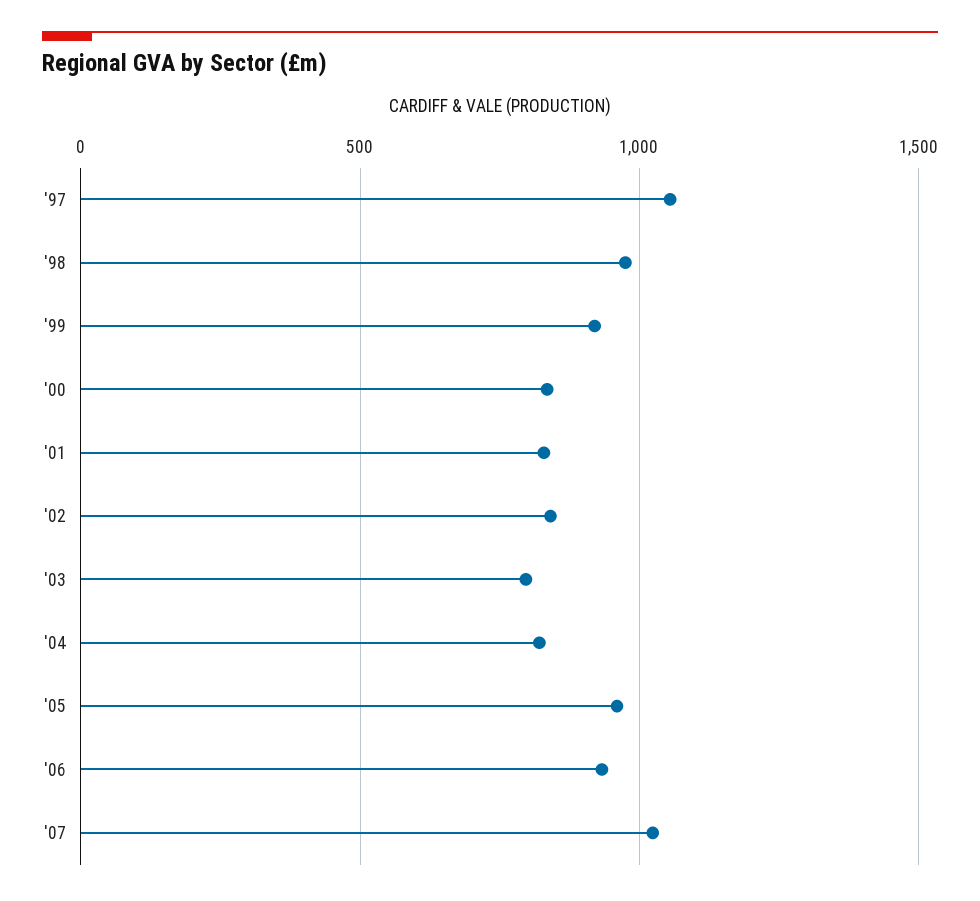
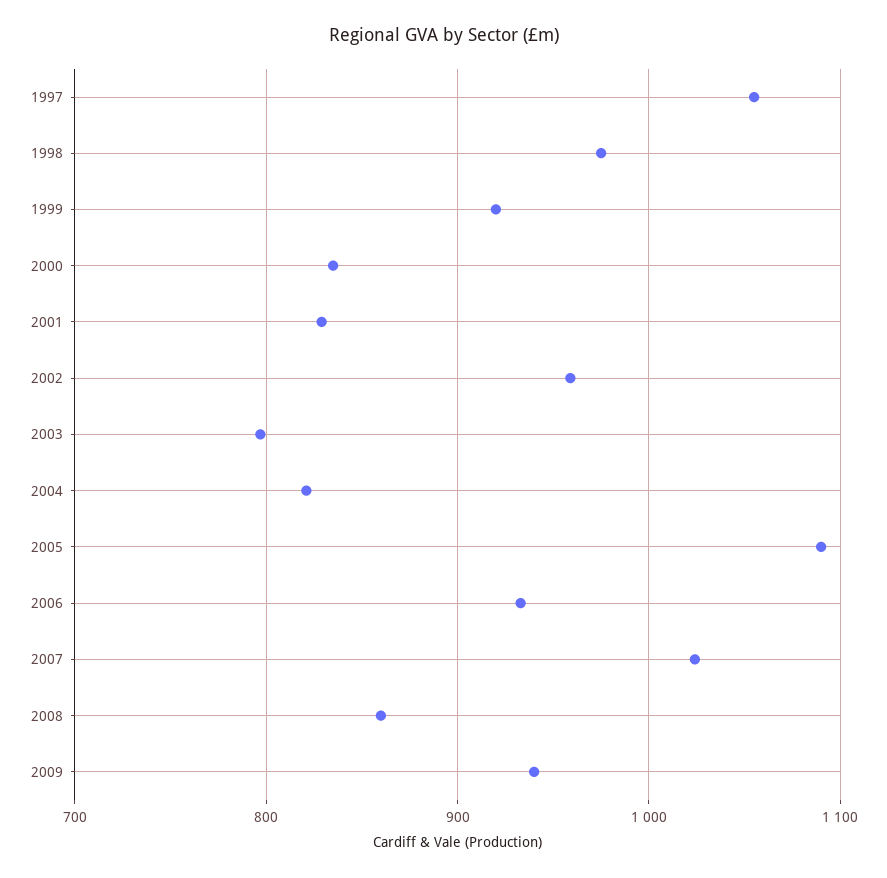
'02: 850 -> 960
'05: 950 -> 1090
2008: none -> 860
2009: none -> 940

